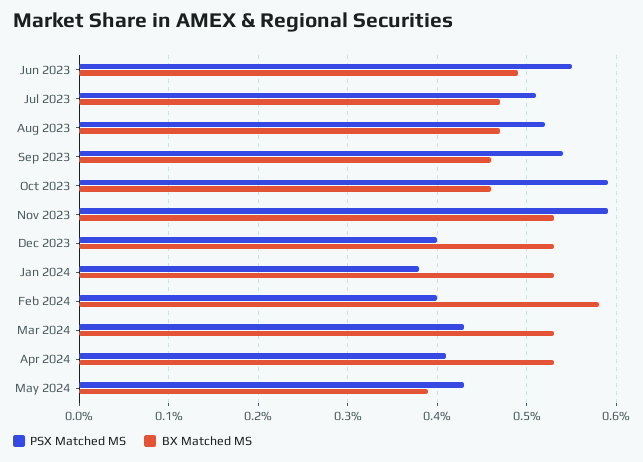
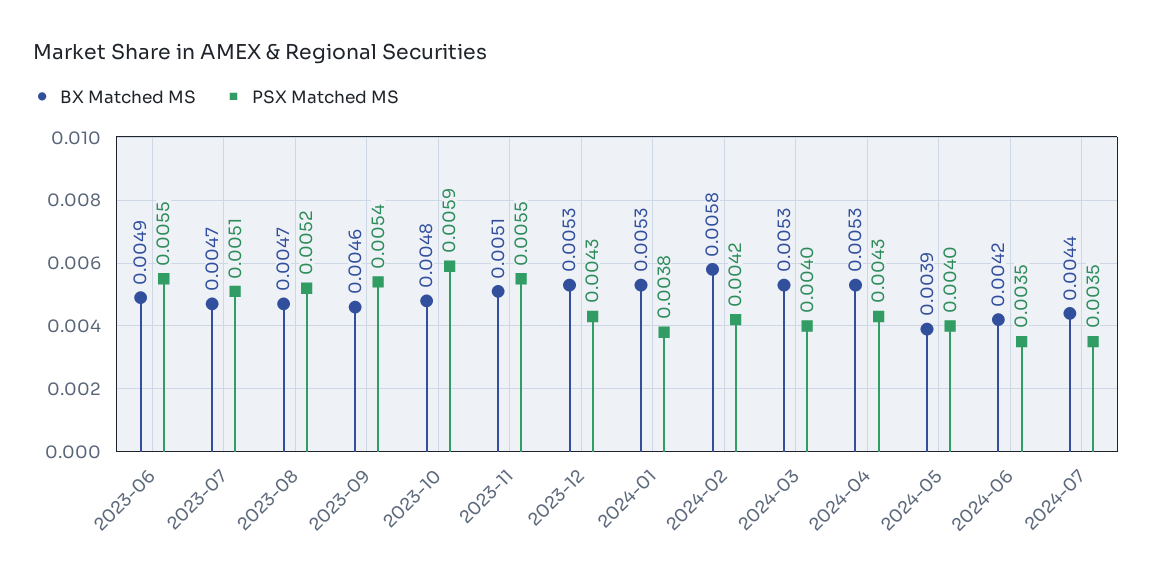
BX Matched MS, Oct 2023: 0.0046 -> 0.0048
PSX Matched MS, Nov 2023: 0.0059 -> 0.0055
BX Matched MS, Nov 2023: 0.0053 -> 0.0051
PSX Matched MS, Dec 2023: 0.004 -> 0.0043
PSX Matched MS, Feb 2024: 0.004 -> 0.0042
PSX Matched MS, Mar 2024: 0.0043 -> 0.004
PSX Matched MS, Apr 2024: 0.0041 -> 0.0043
PSX Matched MS, May 2024: 0.0043 -> 0.004
BX Matched MS, 2024-06: none -> 0.0042
PSX Matched MS, 2024-06: none -> 0.0035
BX Matched MS, 2024-07: none -> 0.0044
PSX Matched MS, 2024-07: none -> 0.0035

